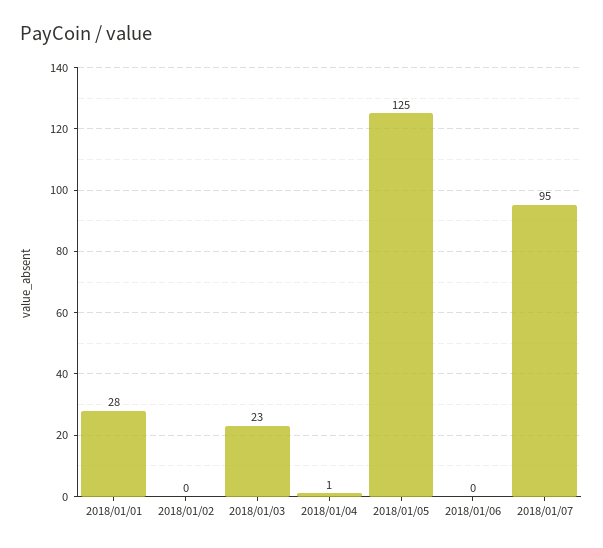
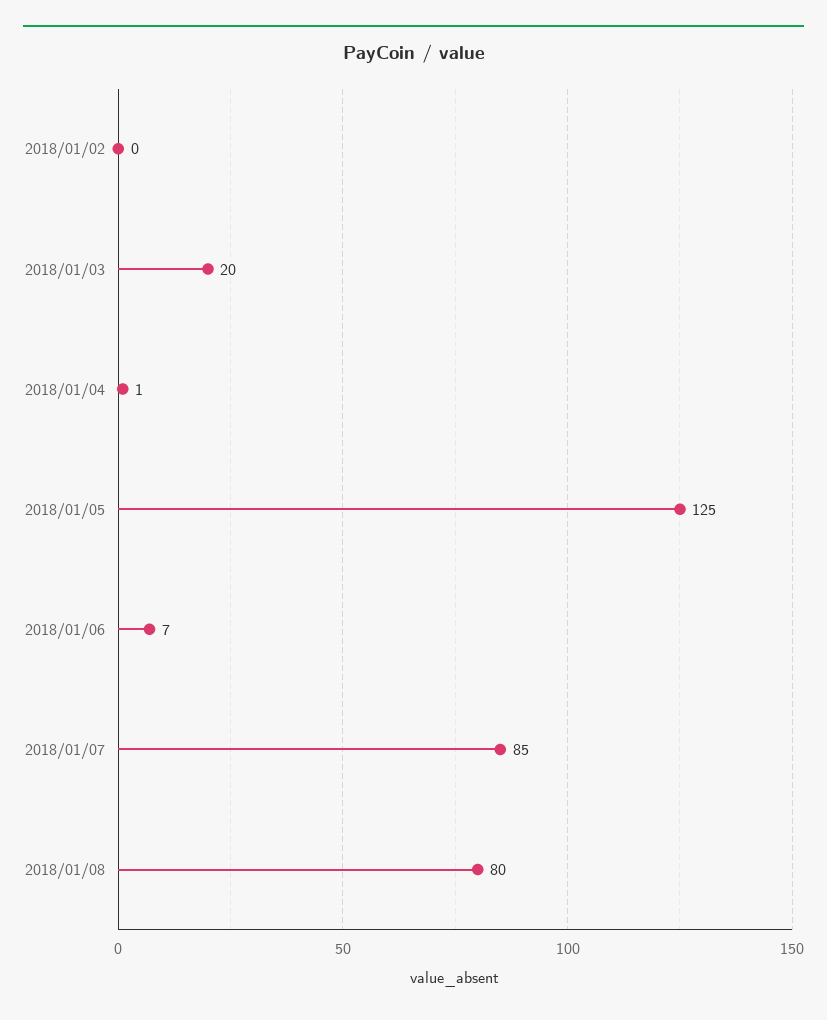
2018/01/01: 28 -> none
2018/01/03: 23 -> 20
2018/01/06: 0 -> 7
2018/01/07: 95 -> 85
2018/01/08: none -> 80

